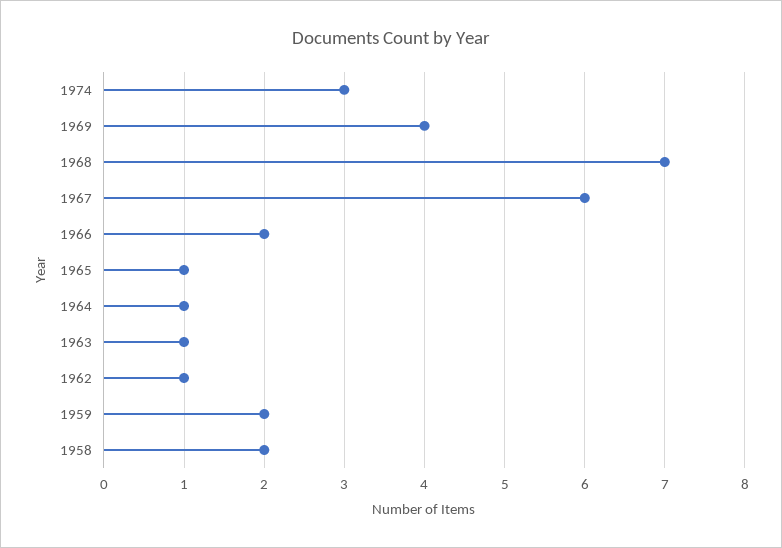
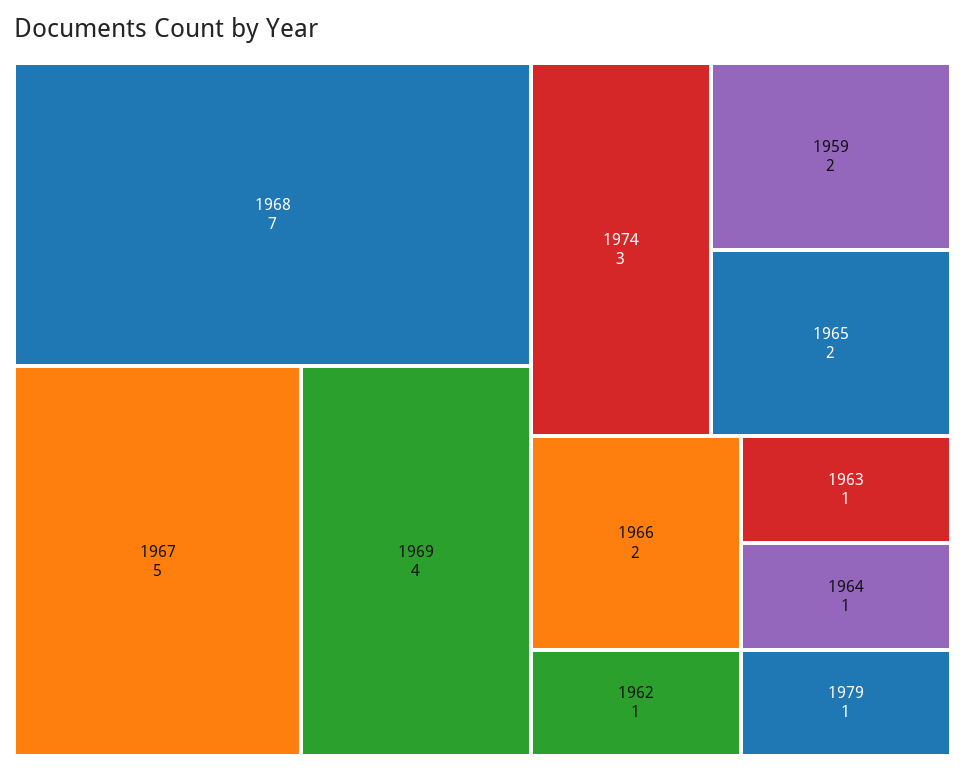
1967: 6 -> 5
1965: 1 -> 2
1958: 2 -> none
1979: none -> 1

